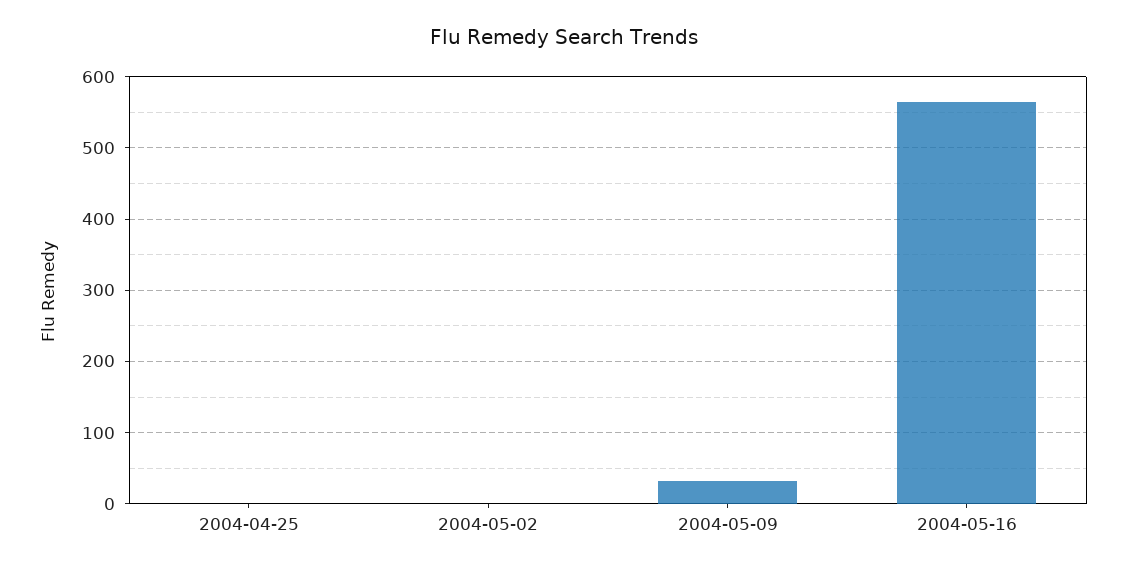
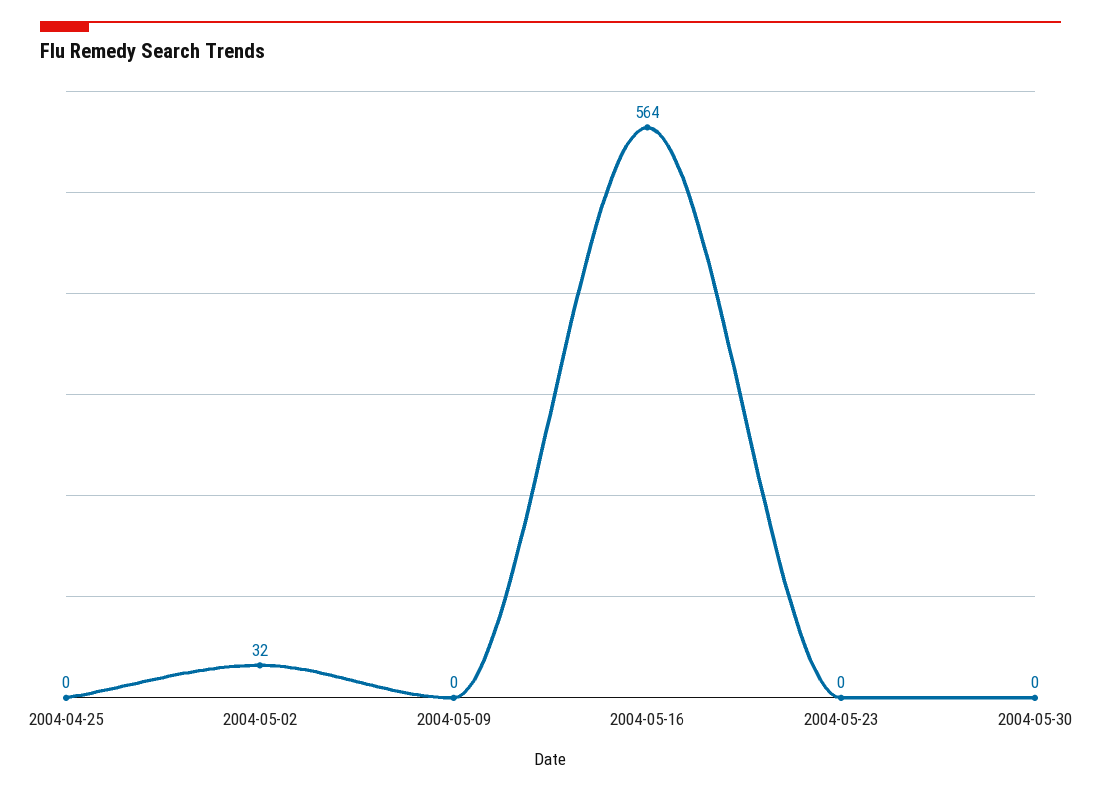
2004-05-02: 0 -> 32
2004-05-09: 30 -> 0
2004-05-23: none -> 0
2004-05-30: none -> 0

